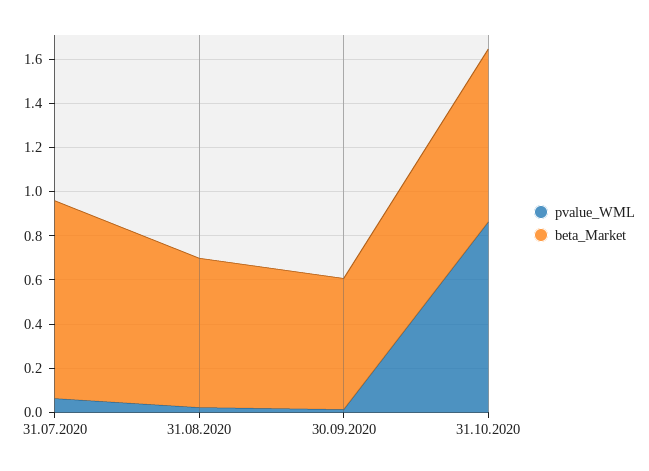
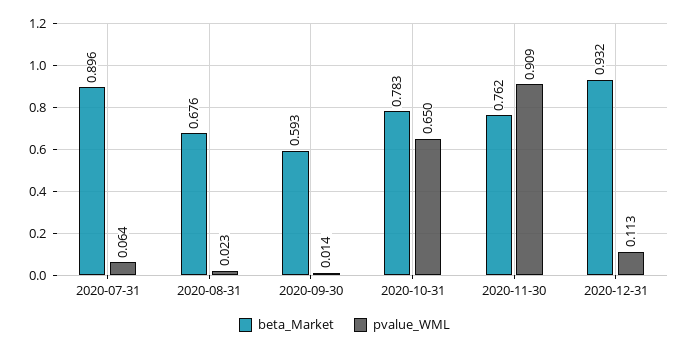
pvalue_WML, 31.10.2020: 0.85 -> 0.65
beta_Market, 2020-11-30: none -> 0.762
pvalue_WML, 2020-11-30: none -> 0.909
beta_Market, 2020-12-31: none -> 0.932
pvalue_WML, 2020-12-31: none -> 0.113

